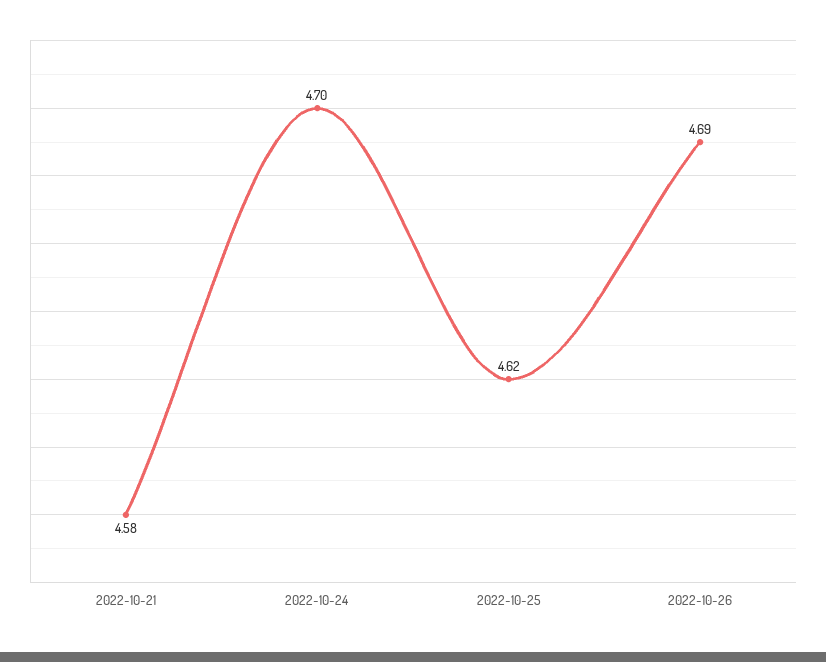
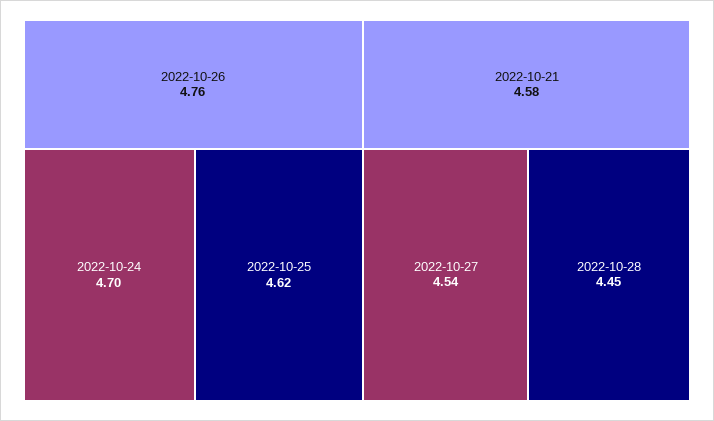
2022-10-26: 4.69 -> 4.76
2022-10-27: none -> 4.54
2022-10-28: none -> 4.45

